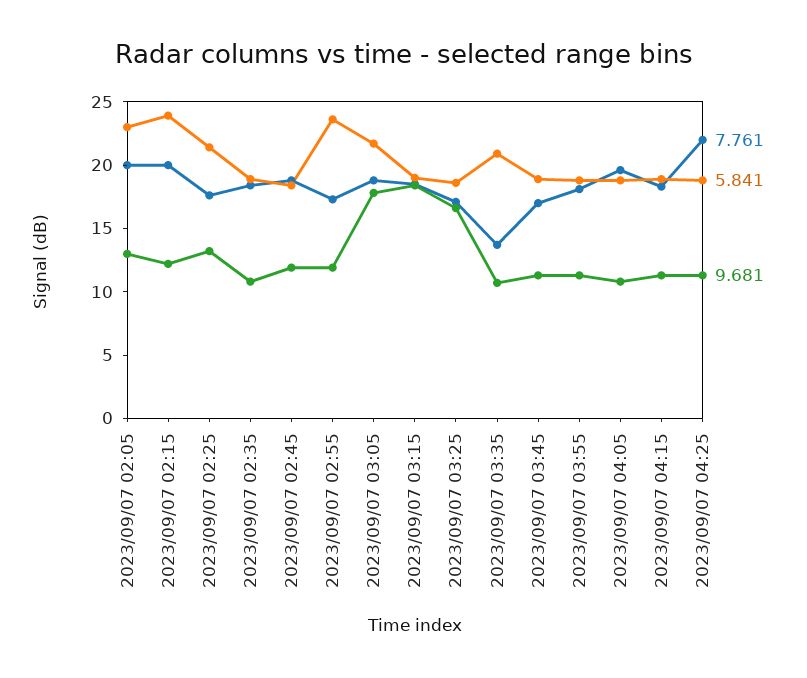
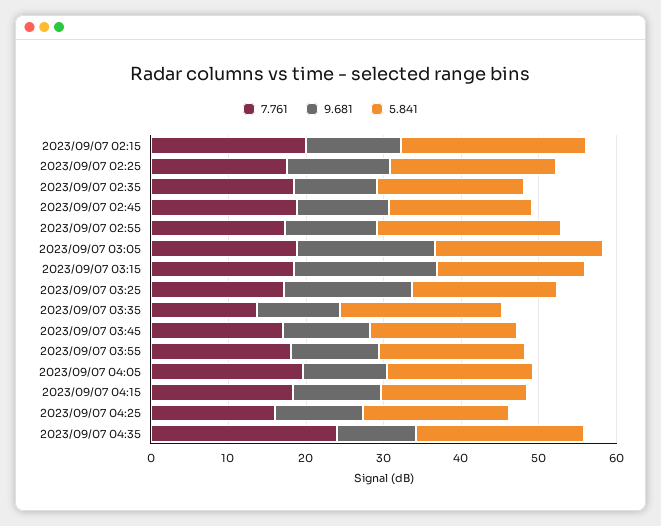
7.761, 2023/09/07 02:05: 20 -> none
5.841, 2023/09/07 02:05: 23 -> none
9.681, 2023/09/07 02:05: 13 -> none
7.761, 2023/09/07 04:25: 22 -> 16
7.761, 2023/09/07 04:35: none -> 24
9.681, 2023/09/07 04:35: none -> 10
5.841, 2023/09/07 04:35: none -> 22

